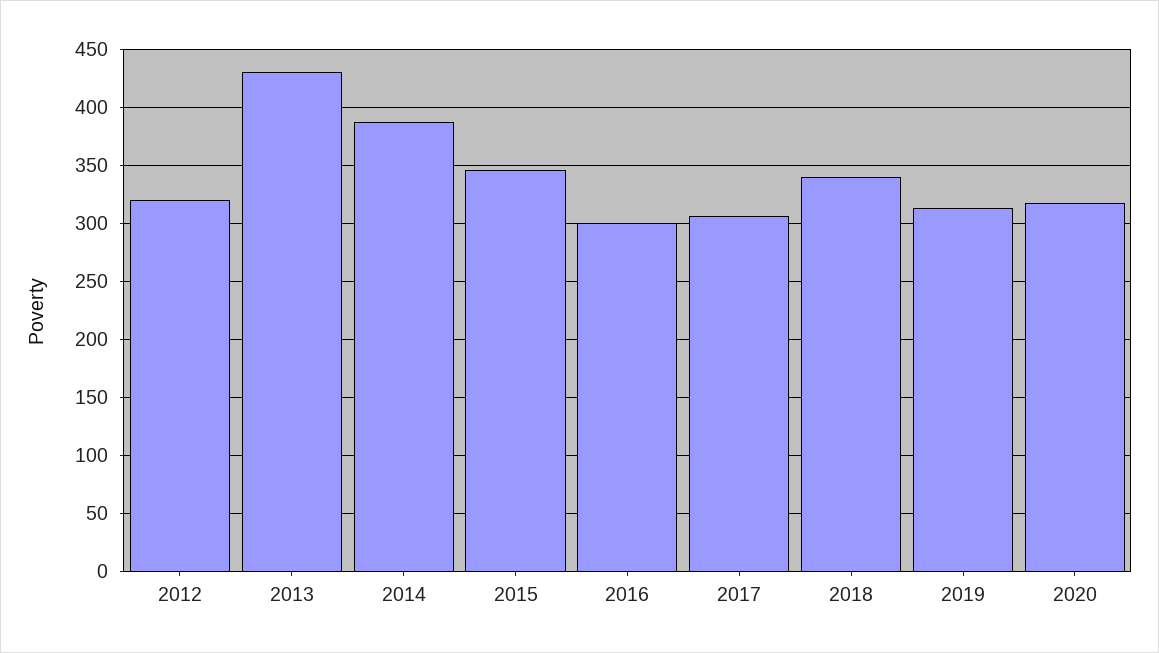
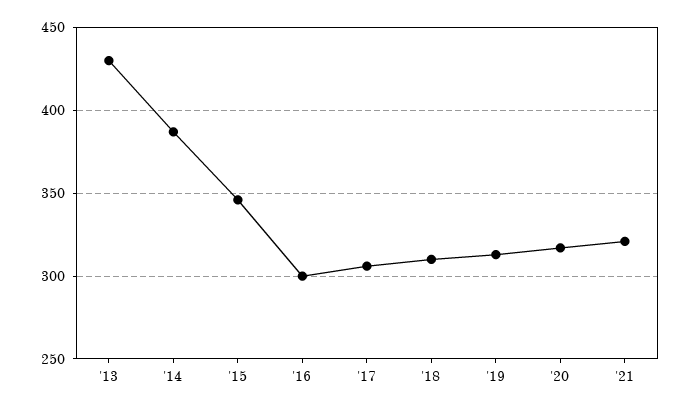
2012: 320 -> none
2018: 340 -> 310
'21: none -> 320

